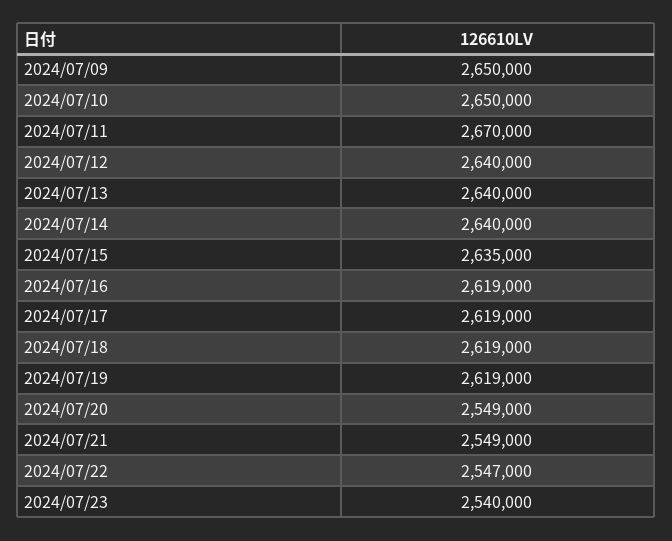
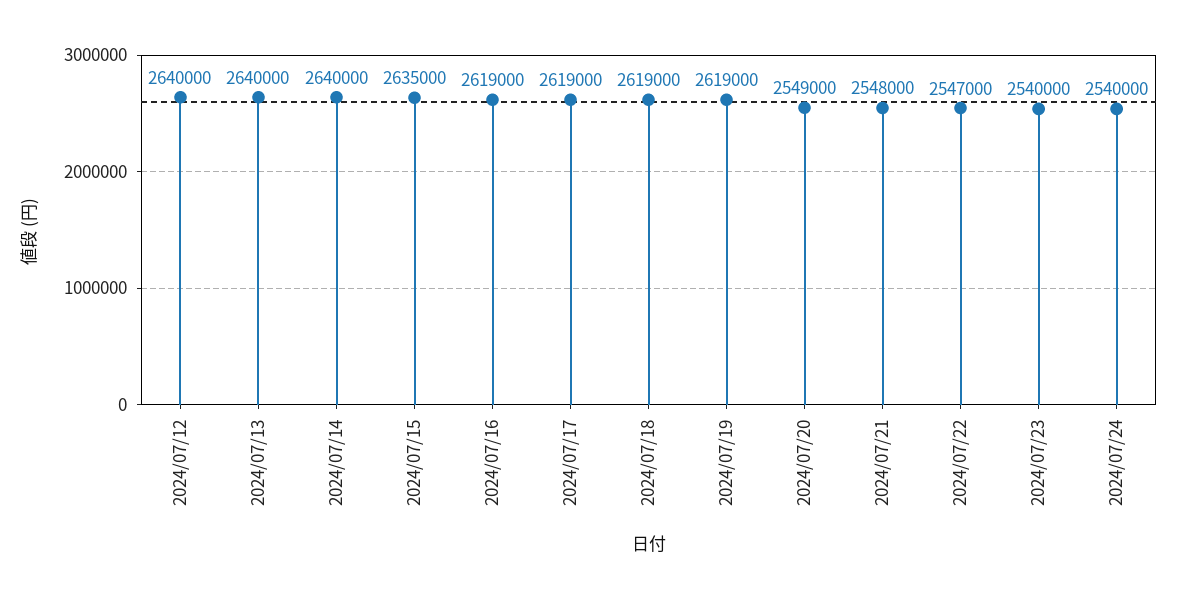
2024/07/09: 2650000 -> none
2024/07/10: 2650000 -> none
2024/07/11: 2670000 -> none
2024/07/21: 2549000 -> 2548000
2024/07/24: none -> 2540000

